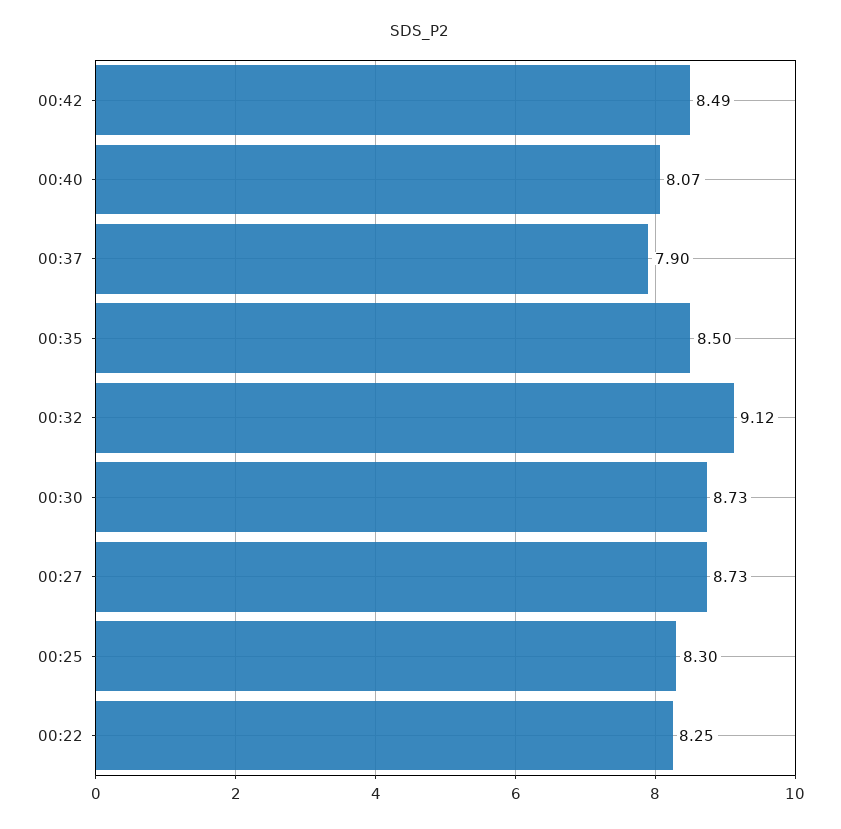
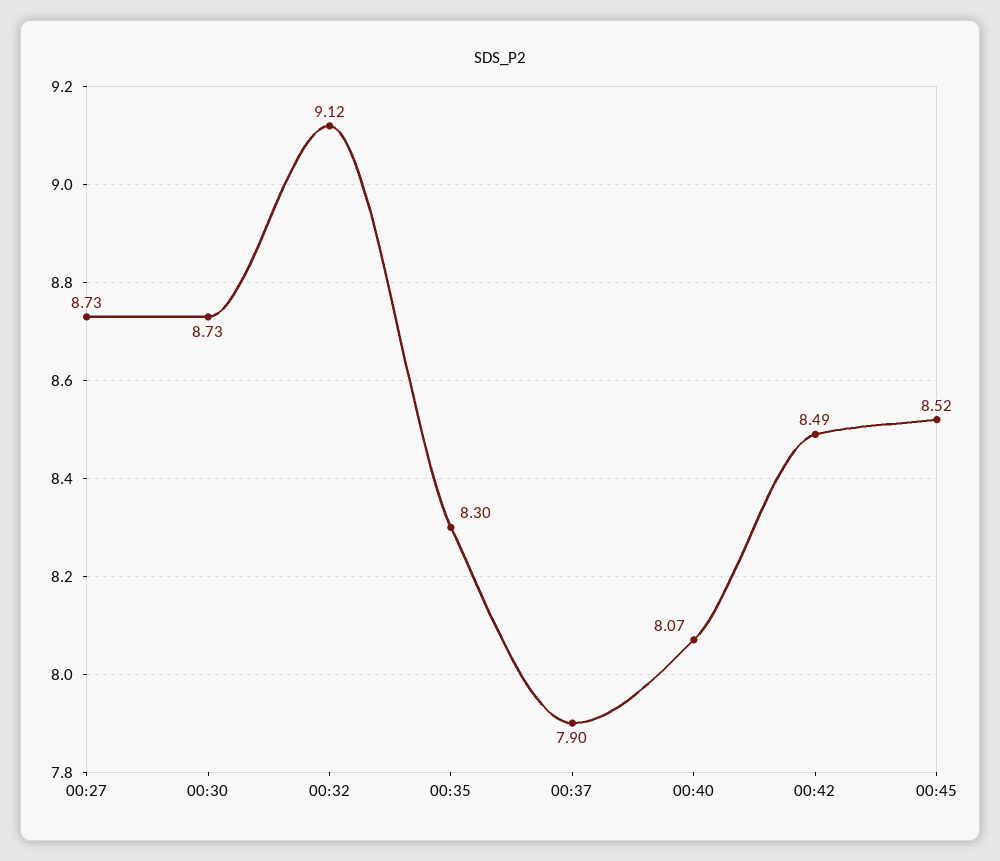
00:35: 8.5 -> 8.3
00:25: 8.3 -> none
00:22: 8.25 -> none
00:45: none -> 8.52

